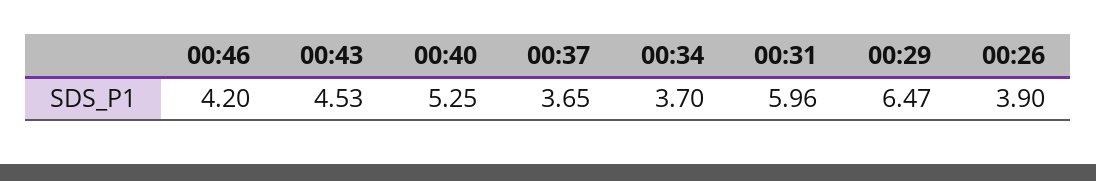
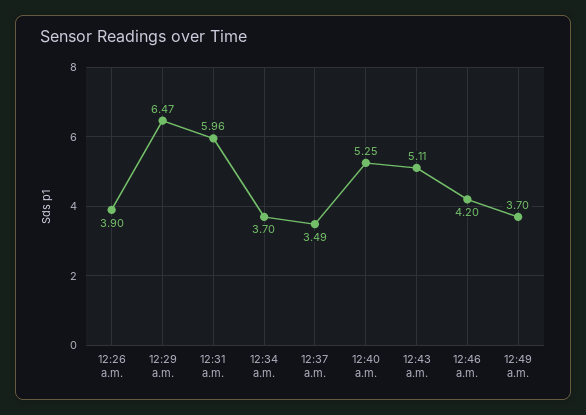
00:43: 4.53 -> 5.11
00:37: 3.65 -> 3.49
12:49 a.m.: none -> 3.7

